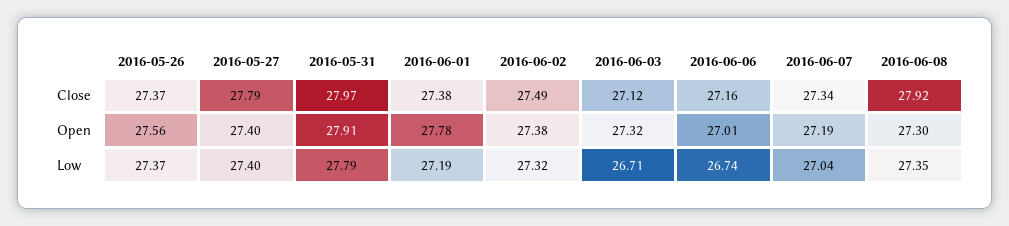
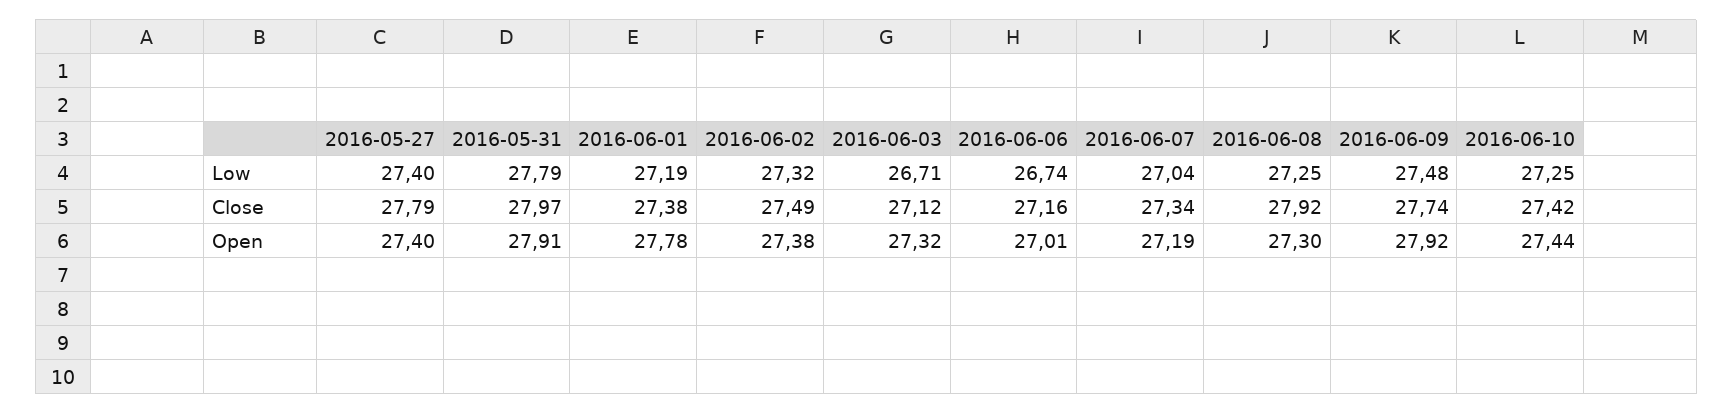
2016-05-26, Close: 27.37 -> none
2016-05-26, Open: 27.56 -> none
2016-05-26, Low: 27.37 -> none
2016-06-08, Low: 27.35 -> 27.25
2016-06-09, Low: none -> 27.48
2016-06-10, Low: none -> 27.25
2016-06-09, Close: none -> 27.74
2016-06-10, Close: none -> 27.42
2016-06-09, Open: none -> 27.92
2016-06-10, Open: none -> 27.44

